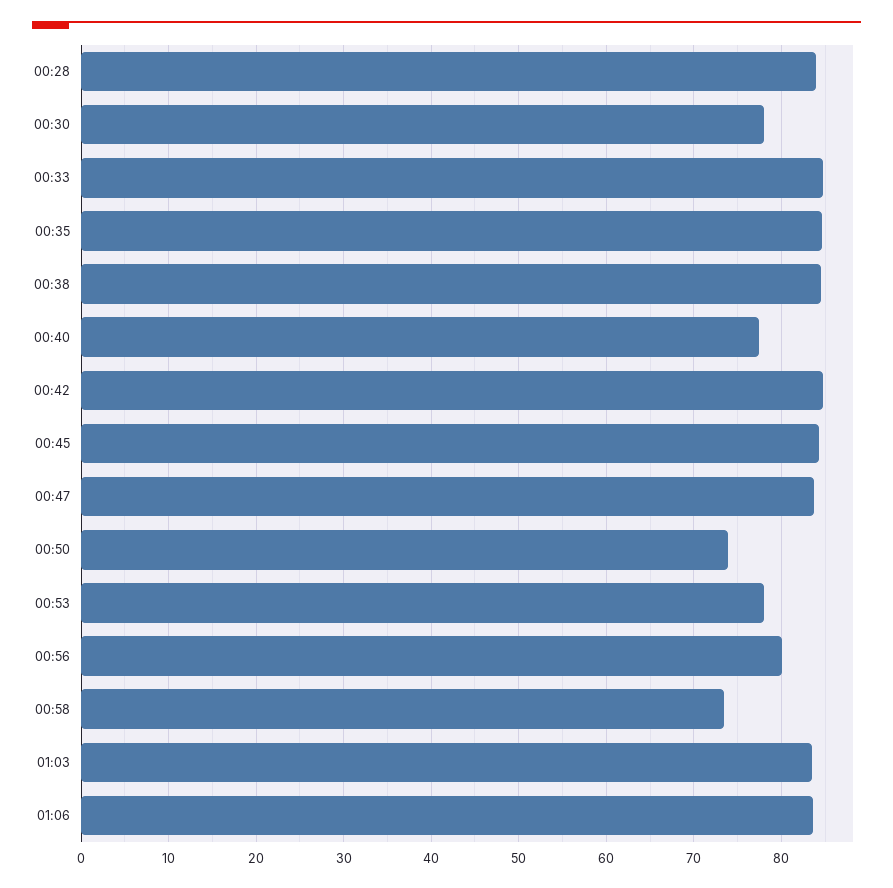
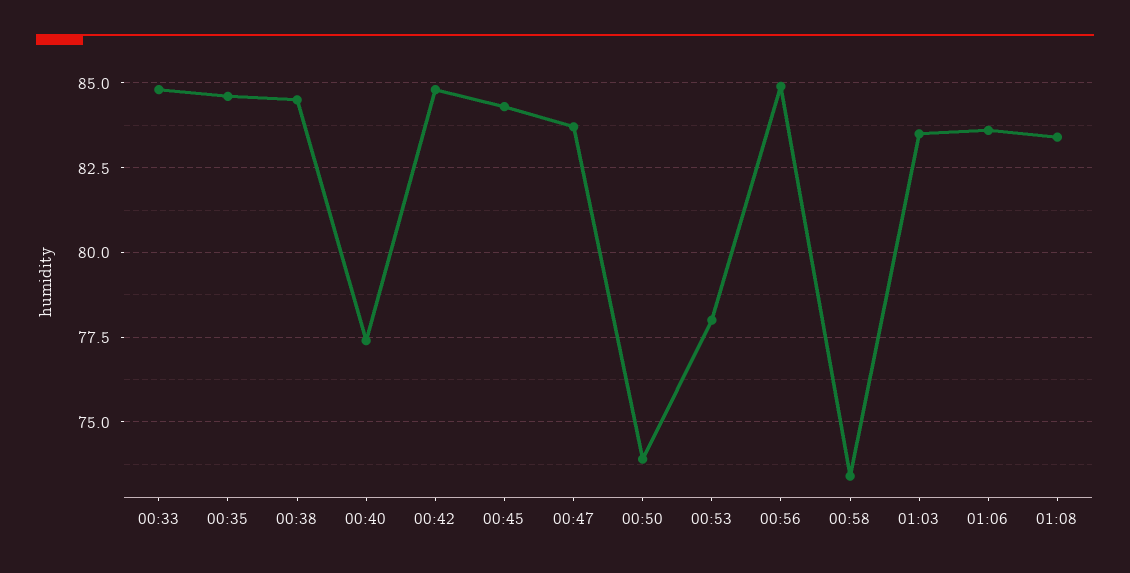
00:28: 84 -> none
00:30: 78 -> none
00:56: 80 -> 85
01:08: none -> 83.5

